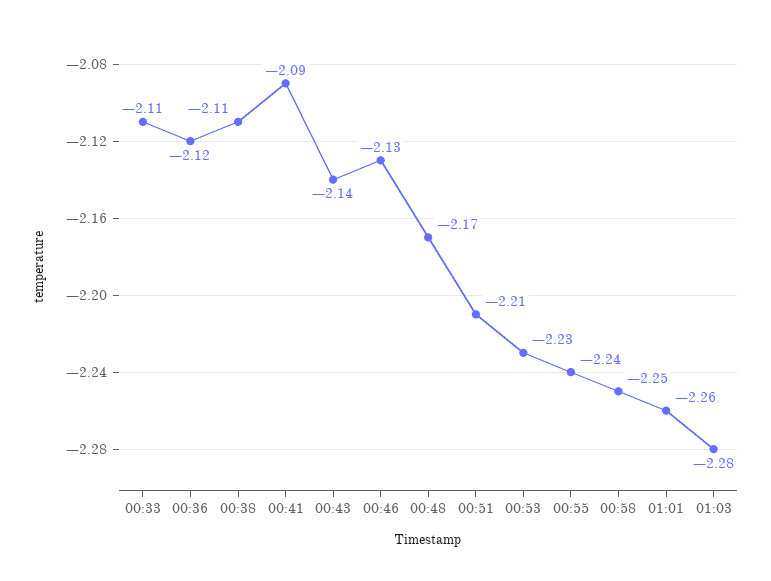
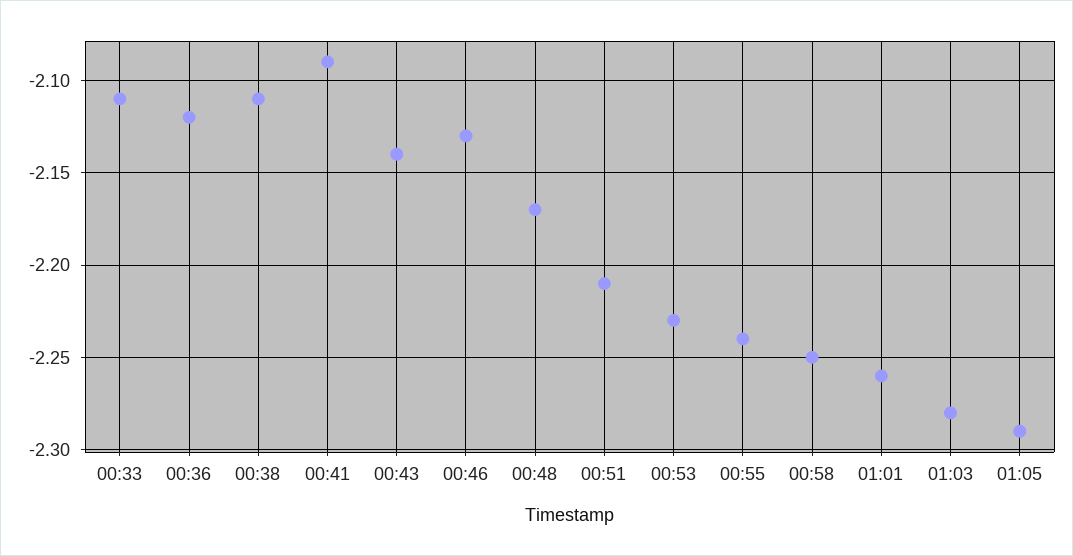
01:05: none -> -2.29

